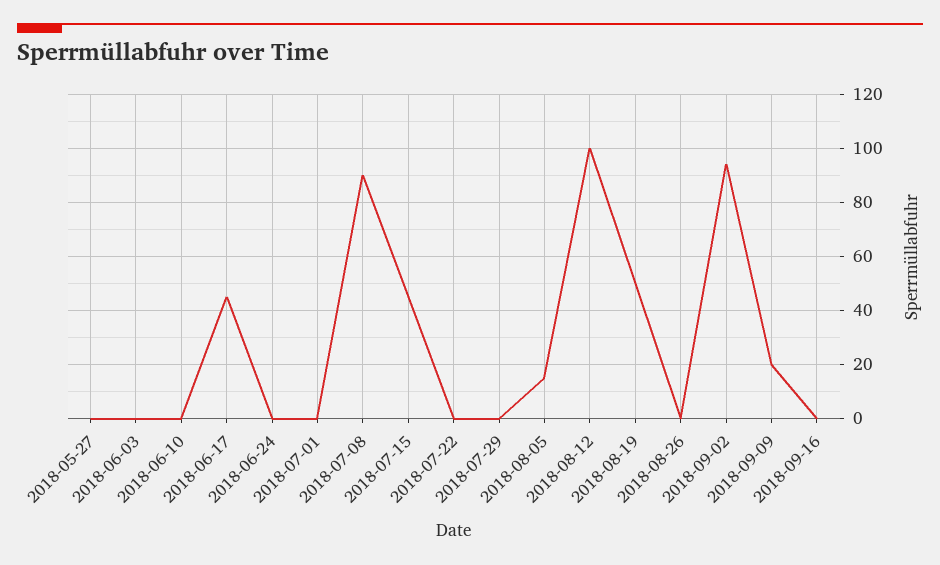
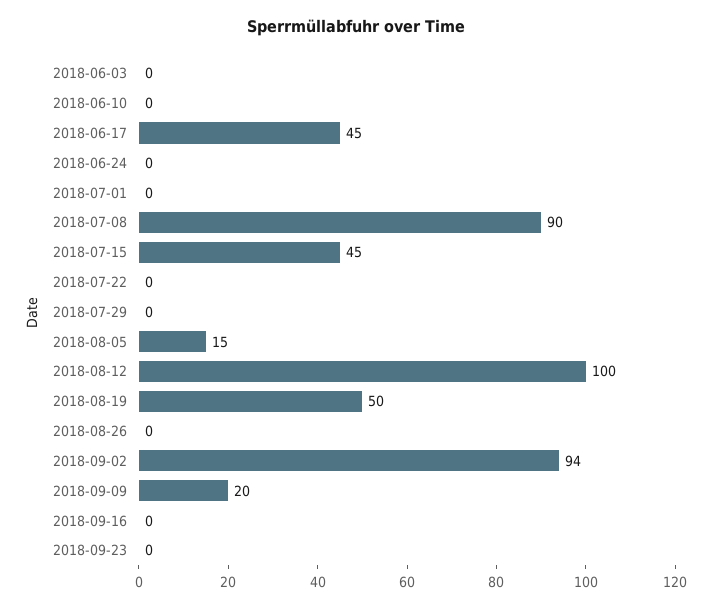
2018-05-27: 0 -> none
2018-09-23: none -> 0

